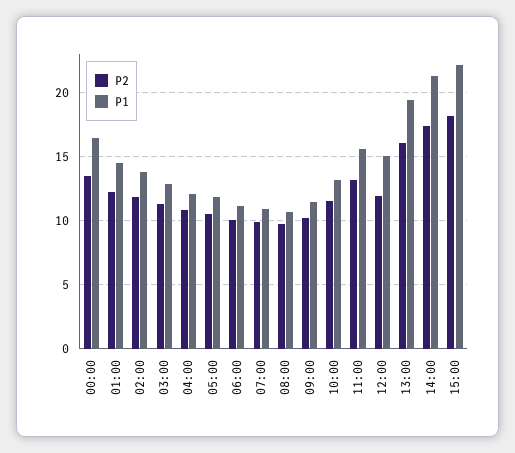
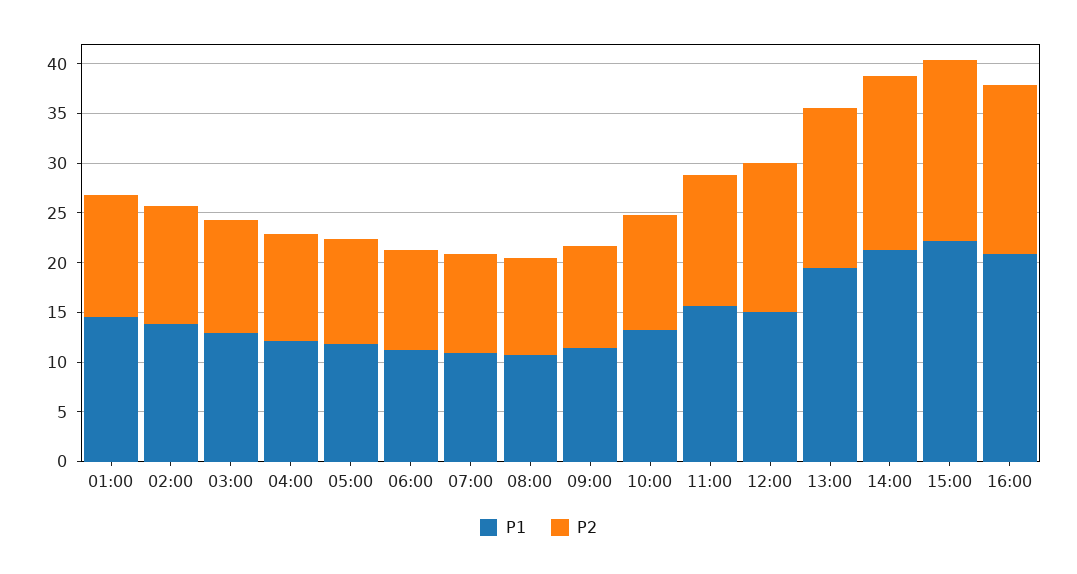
P2, 00:00: 13.5 -> none
P1, 00:00: 16.5 -> none
P2, 12:00: 12 -> 15
P1, 16:00: none -> 21
P2, 16:00: none -> 17

